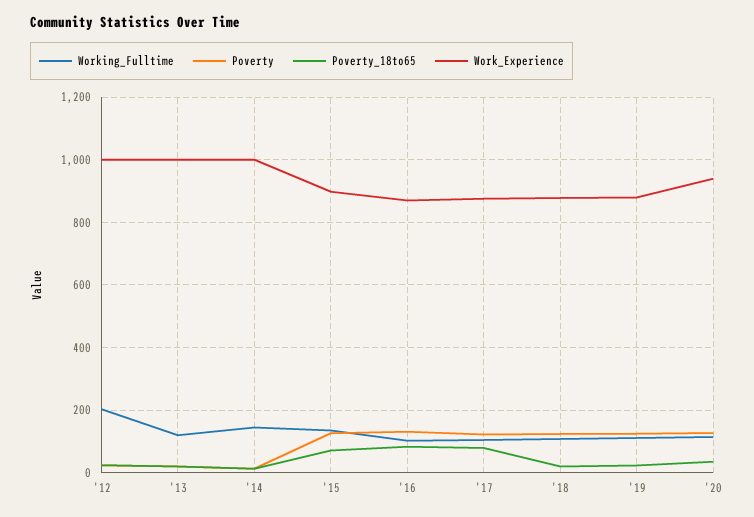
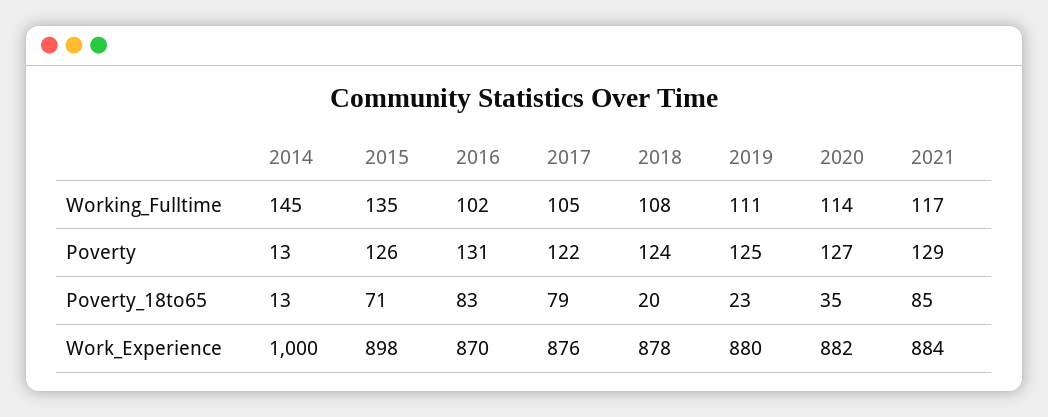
Working_Fulltime, '12: 200 -> none
Poverty, '12: 20 -> none
Poverty_18to65, '12: 20 -> none
Work_Experience, '12: 1000 -> none
Working_Fulltime, '13: 120 -> none
Poverty, '13: 20 -> none
Poverty_18to65, '13: 20 -> none
Work_Experience, '13: 1000 -> none
Work_Experience, '20: 940 -> 882
Working_Fulltime, 2021: none -> 117
Poverty, 2021: none -> 129
Poverty_18to65, 2021: none -> 85
Work_Experience, 2021: none -> 884

